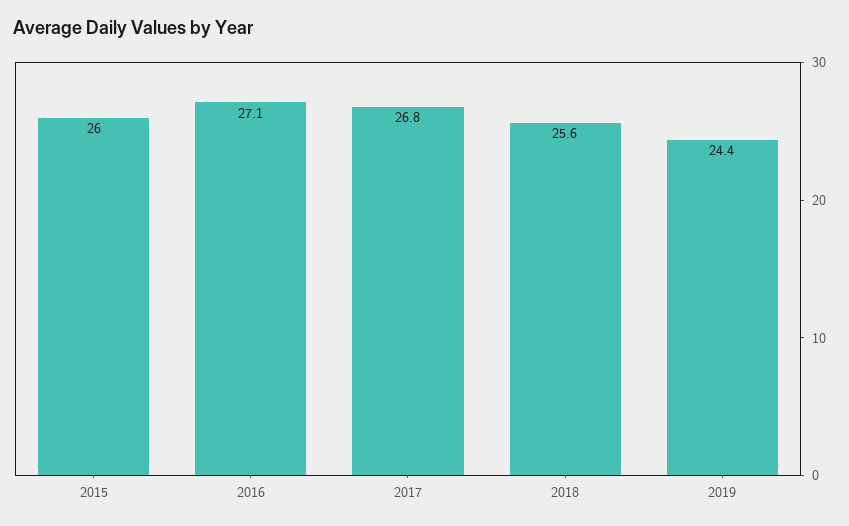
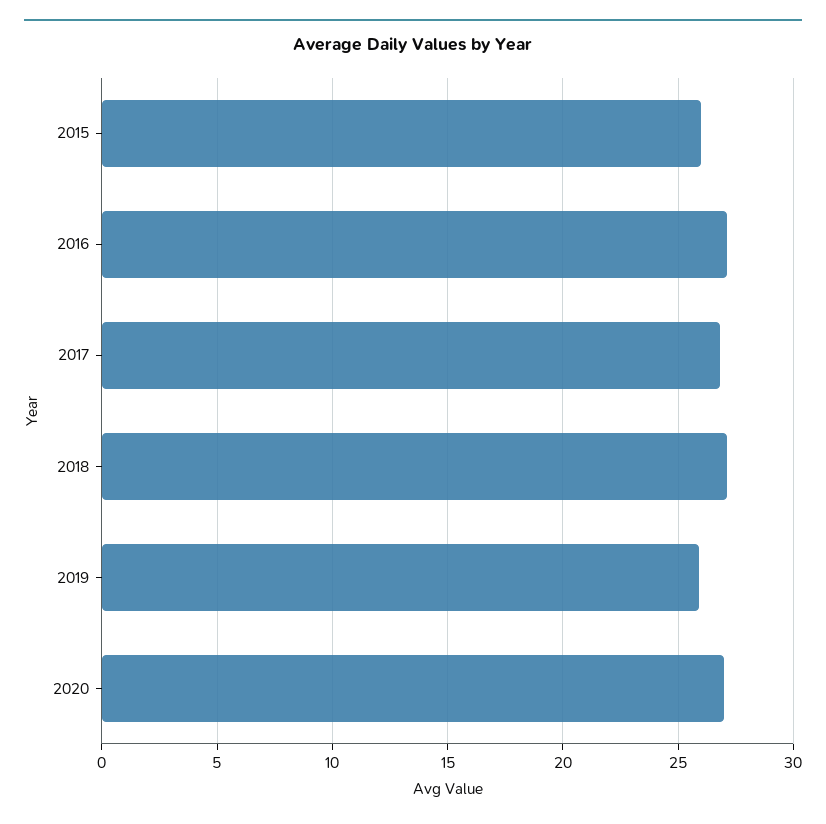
2018: 25.6 -> 27
2019: 24.4 -> 26
2020: none -> 27

